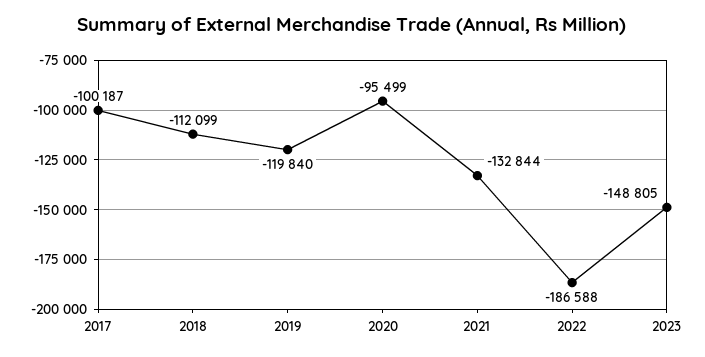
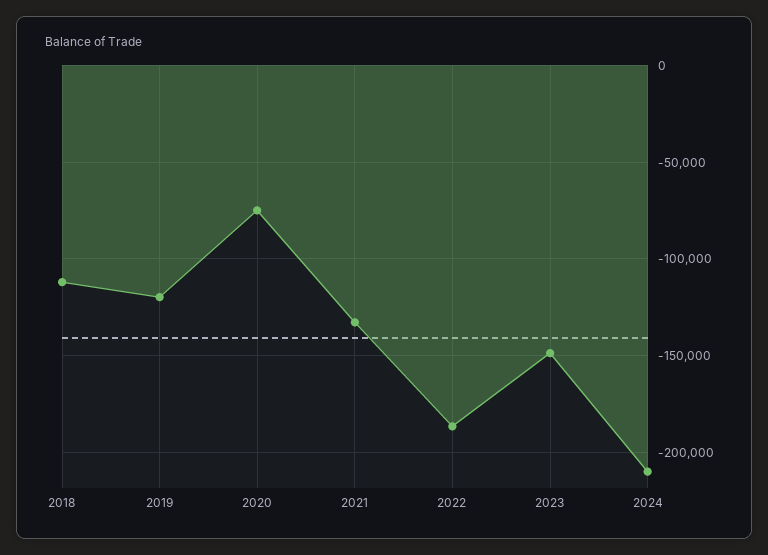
2017: -100187 -> none
2020: -95499 -> -75000
2024: none -> -210000

